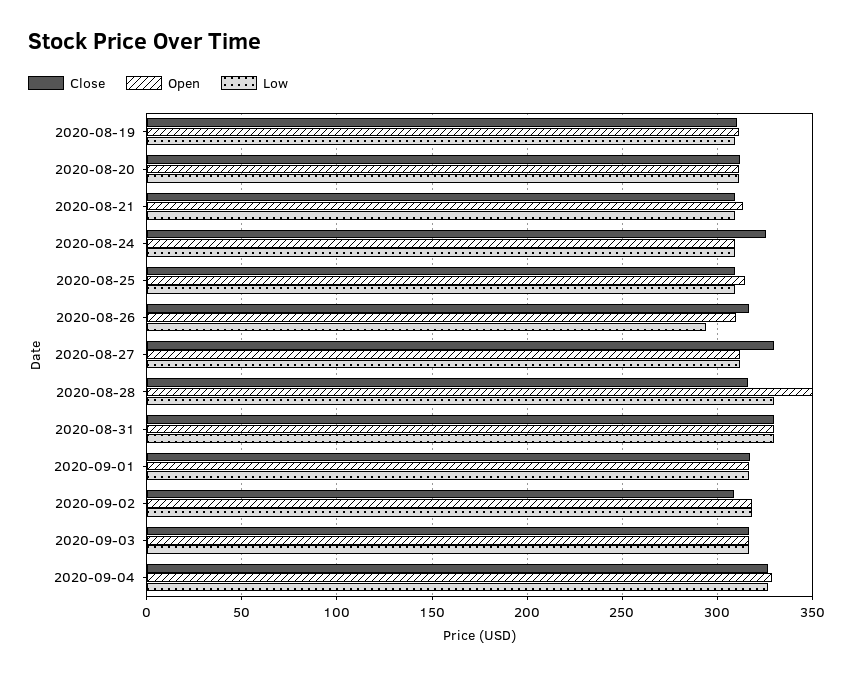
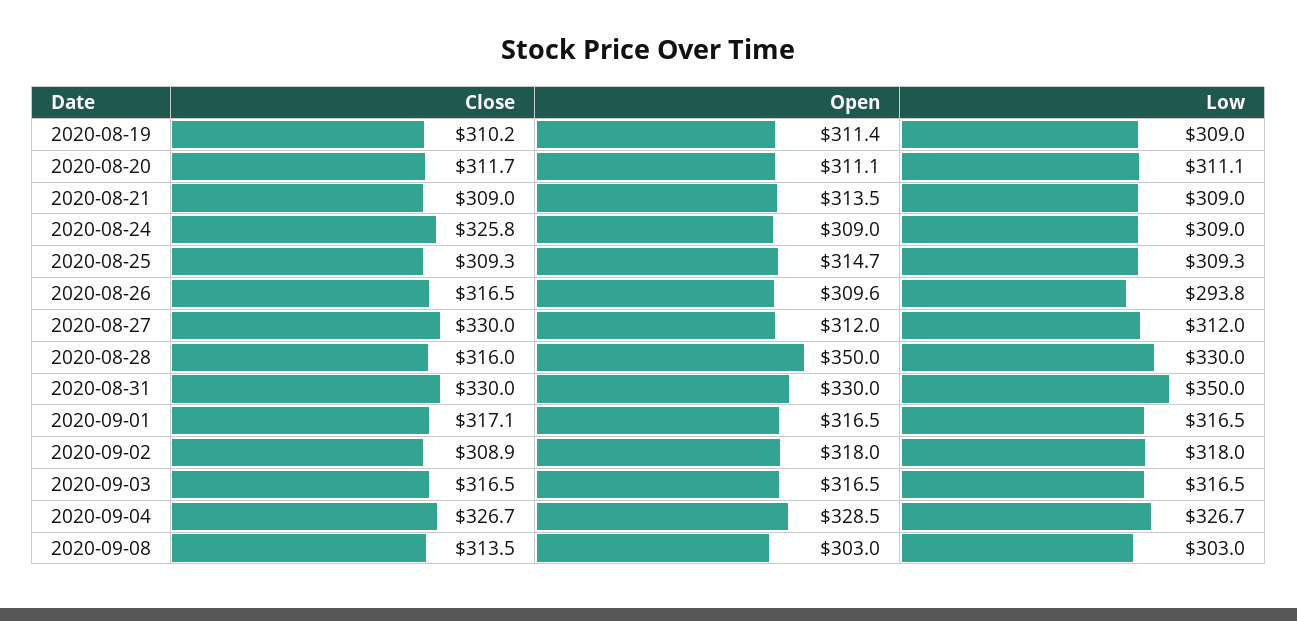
Low, 2020-08-31: 330 -> 350
Close, 2020-09-08: none -> 313.5
Open, 2020-09-08: none -> 303
Low, 2020-09-08: none -> 303

